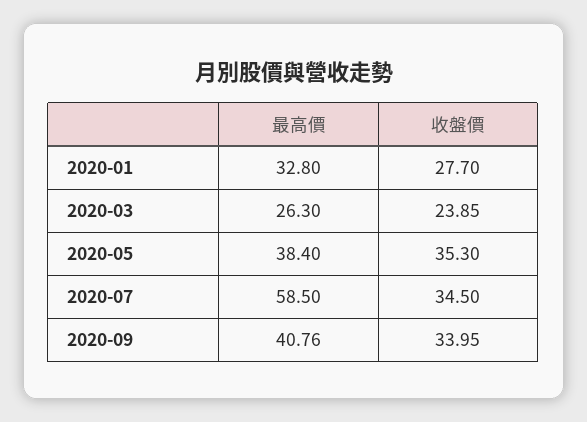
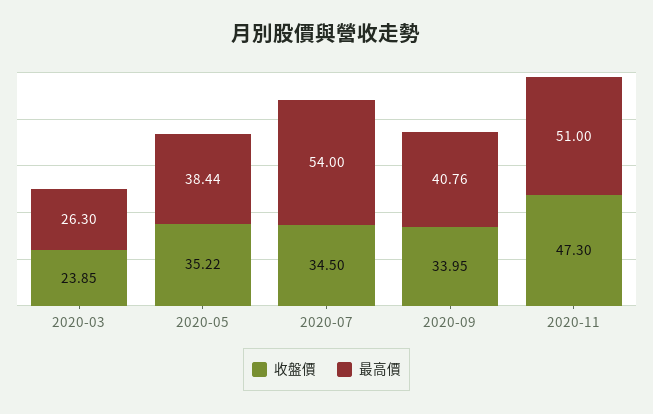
最高價, 2020-01: 32.8 -> none
收盤價, 2020-01: 27.7 -> none
最高價, 2020-05: 38.4 -> 38.44
收盤價, 2020-05: 35.3 -> 35.22
最高價, 2020-07: 58.5 -> 54
收盤價, 2020-11: none -> 47.3
最高價, 2020-11: none -> 51

